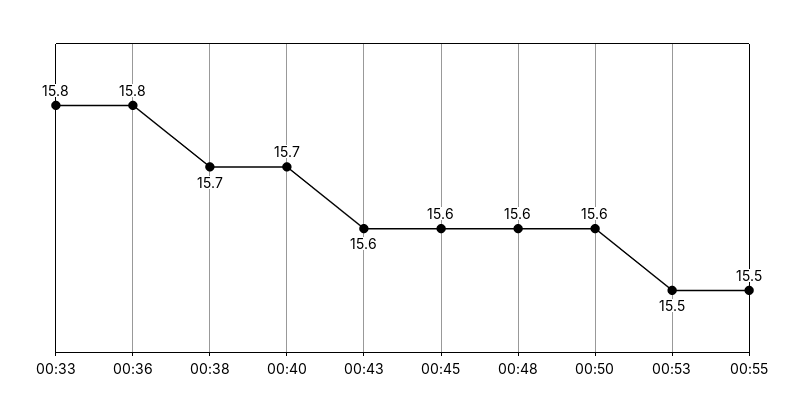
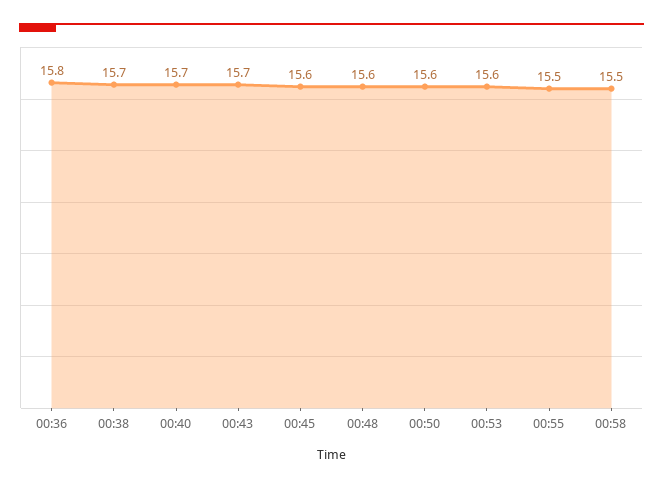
00:33: 15.8 -> none
00:43: 15.6 -> 15.7
00:53: 15.5 -> 15.6
00:58: none -> 15.5

